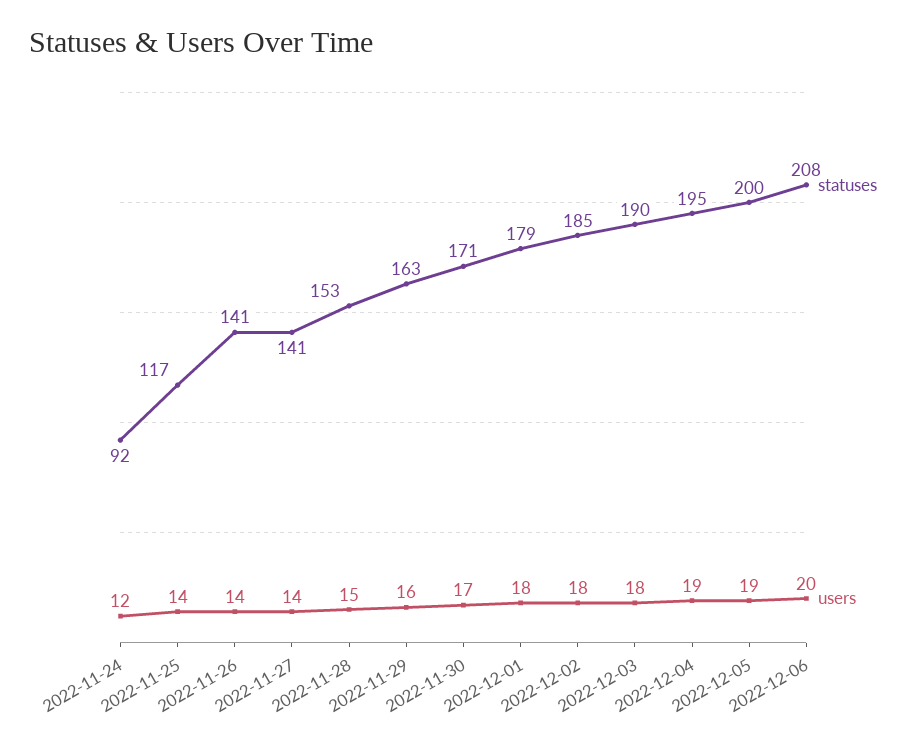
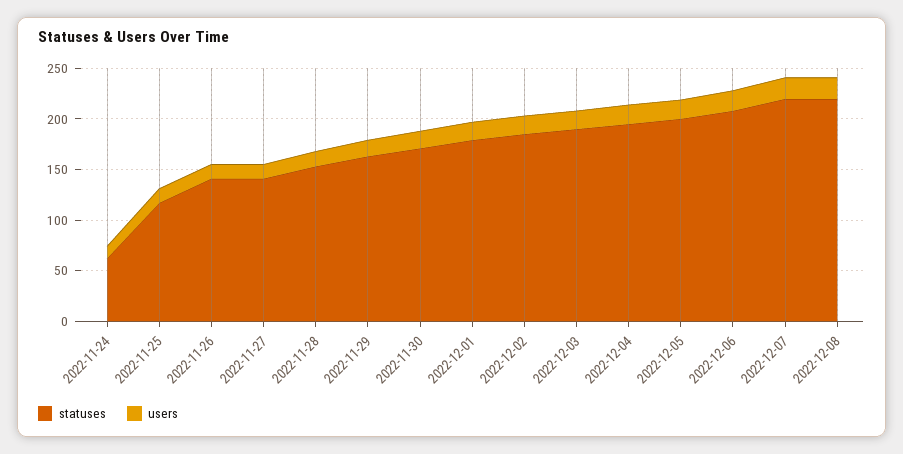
statuses, 2022-11-24: 92 -> 60
statuses, 2022-12-07: none -> 220
users, 2022-12-07: none -> 20
statuses, 2022-12-08: none -> 220
users, 2022-12-08: none -> 20

